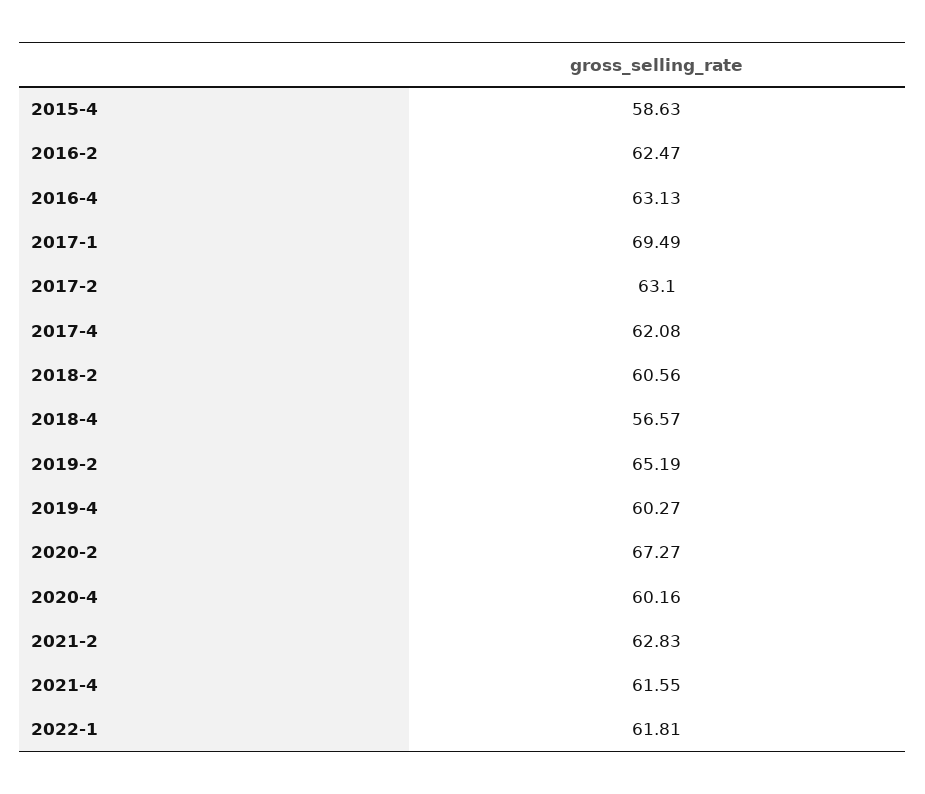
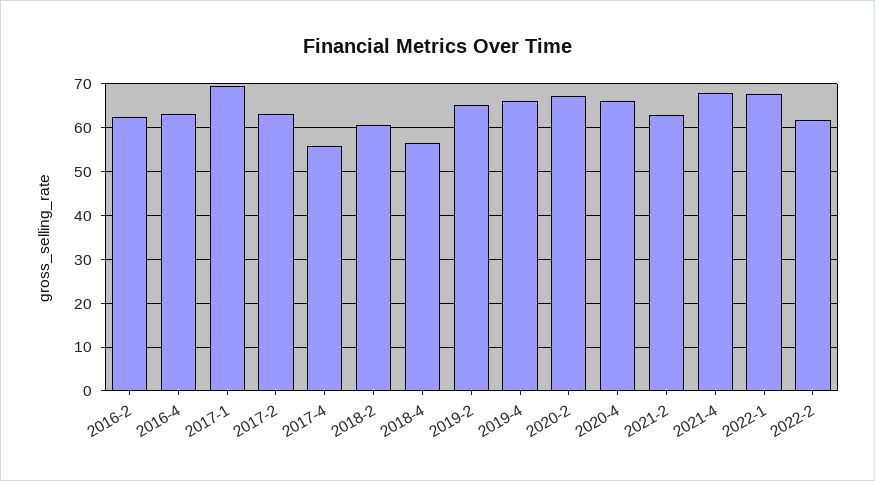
2015-4: 58.63 -> none
2017-4: 62.08 -> 56
2019-4: 60.27 -> 66
2020-4: 60.16 -> 66
2021-4: 61.55 -> 68
2022-1: 61.81 -> 68
2022-2: none -> 62

